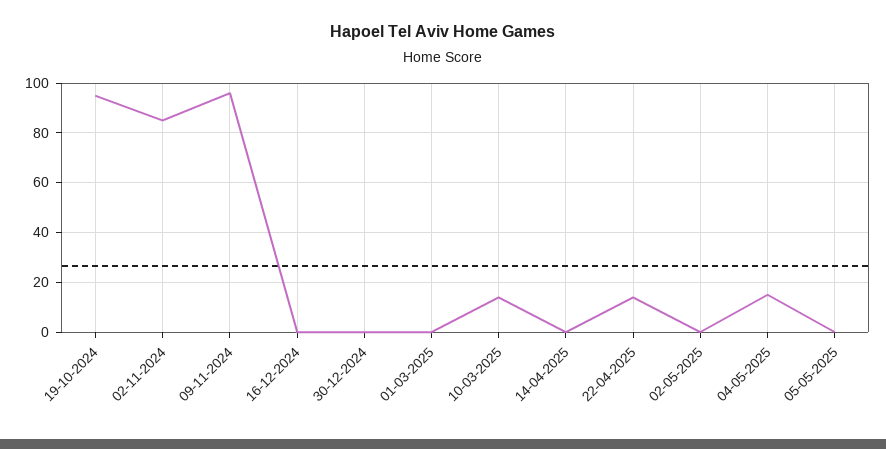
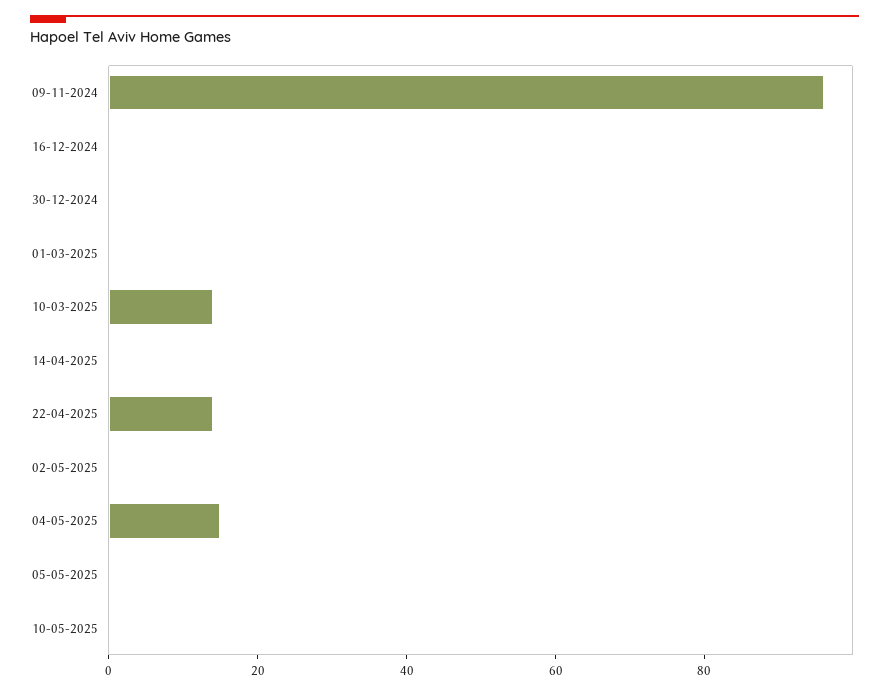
19-10-2024: 95 -> none
02-11-2024: 85 -> none
10-05-2025: none -> 0

